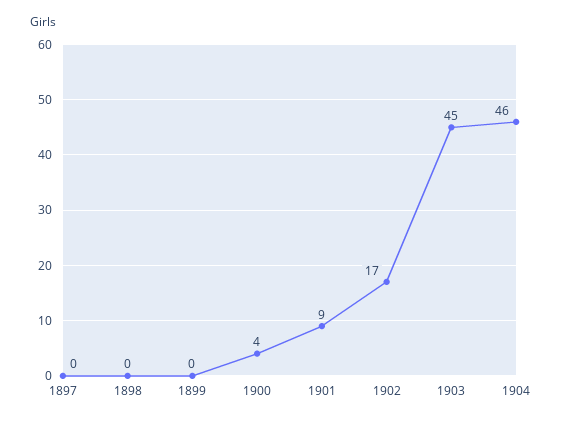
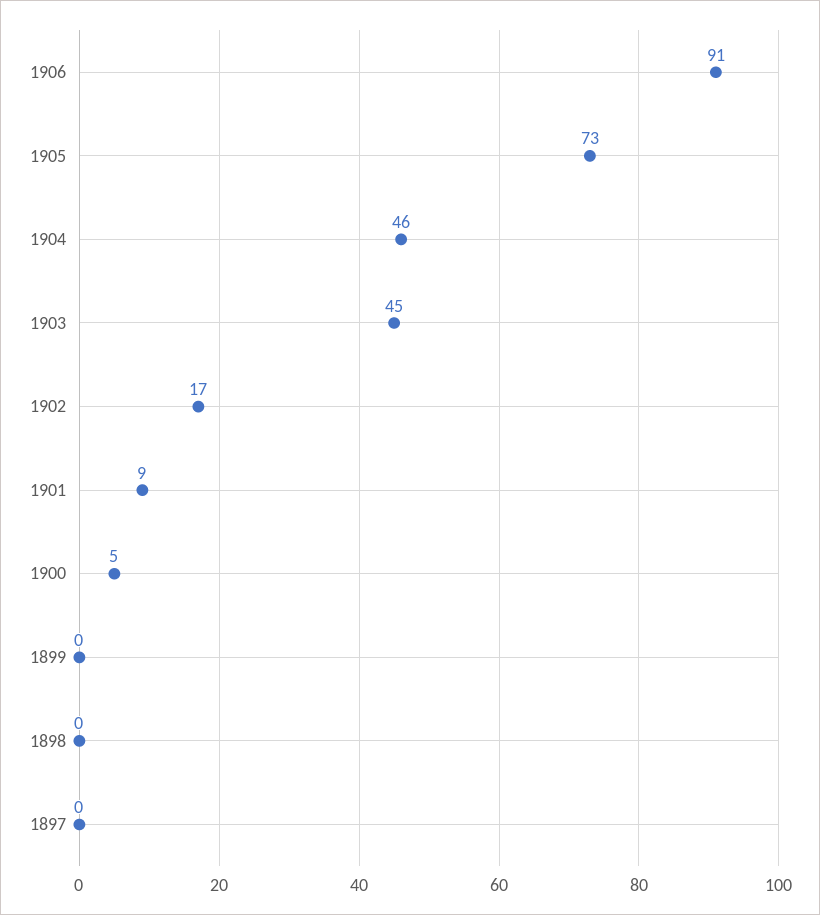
1900: 4 -> 5
1906: none -> 91
1905: none -> 73

